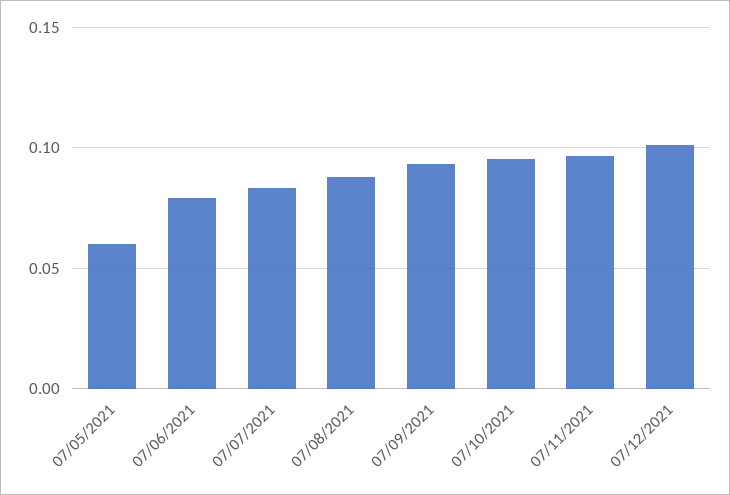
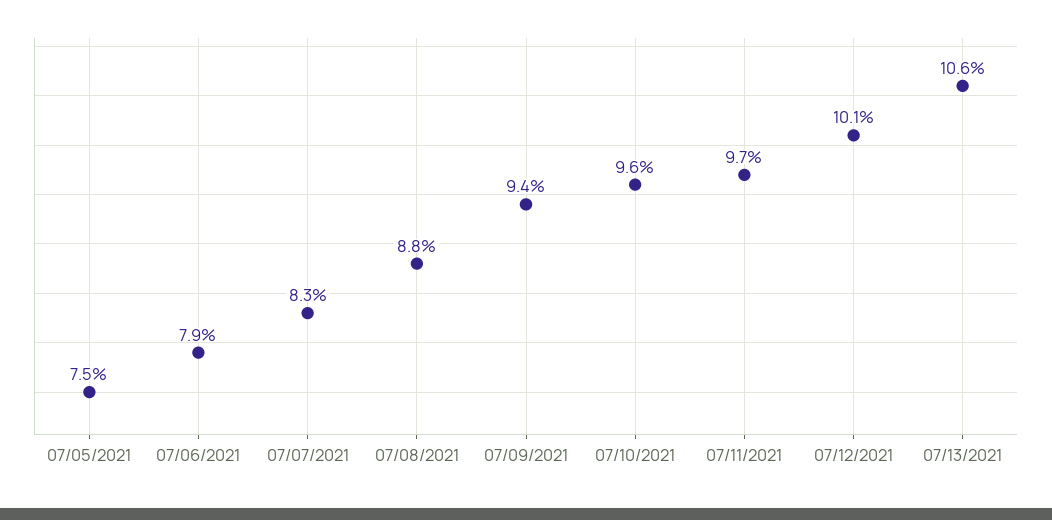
07/05/2021: 0.06 -> 0.075
07/13/2021: none -> 0.106

